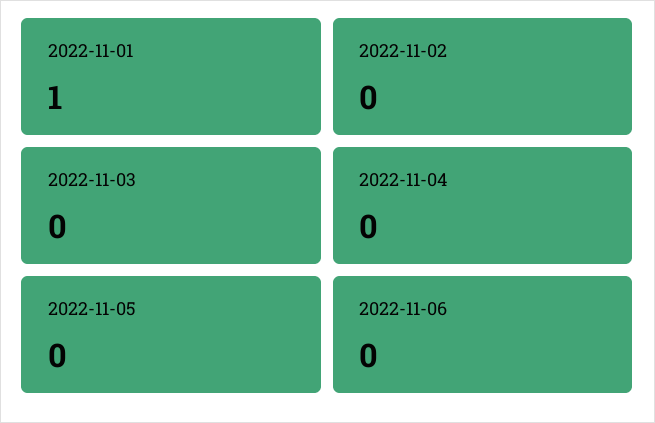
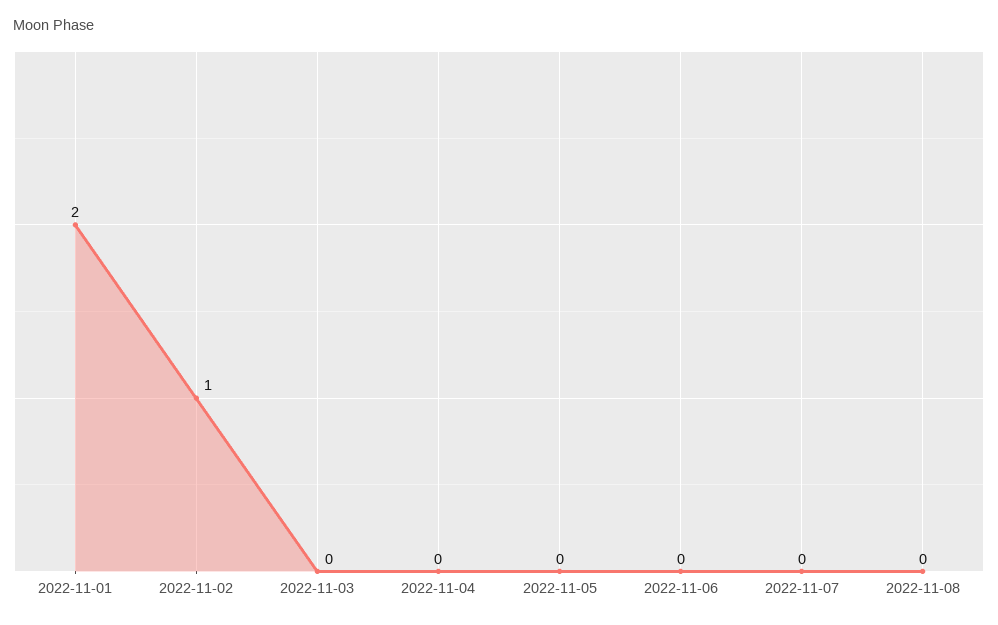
2022-11-01: 1 -> 2
2022-11-02: 0 -> 1
2022-11-07: none -> 0
2022-11-08: none -> 0

